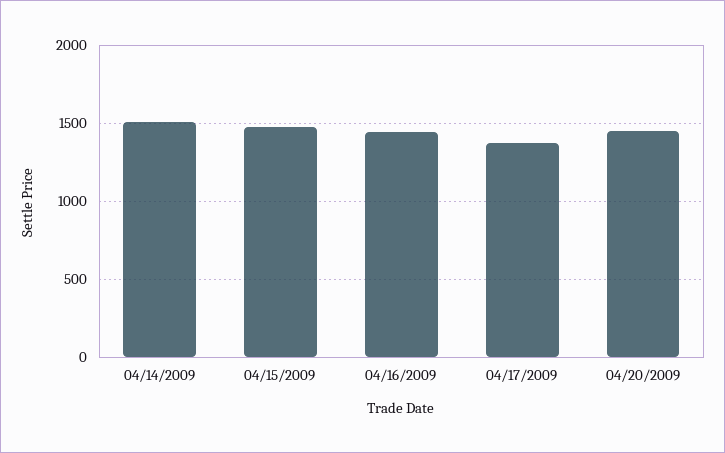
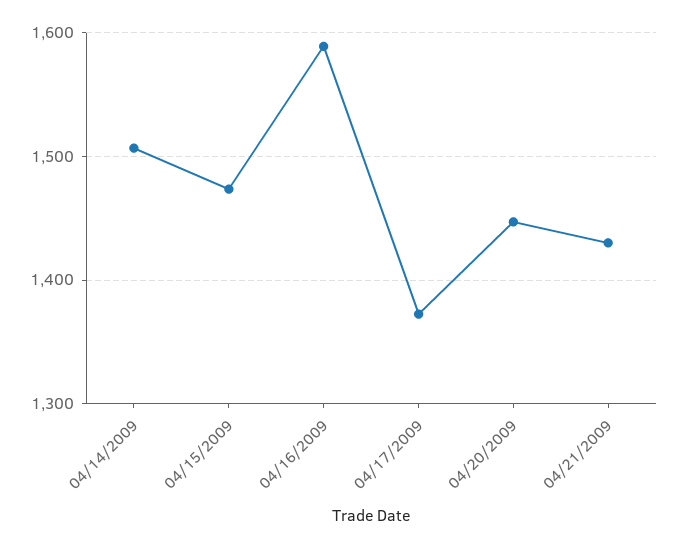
04/16/2009: 1450 -> 1590
04/21/2009: none -> 1430

